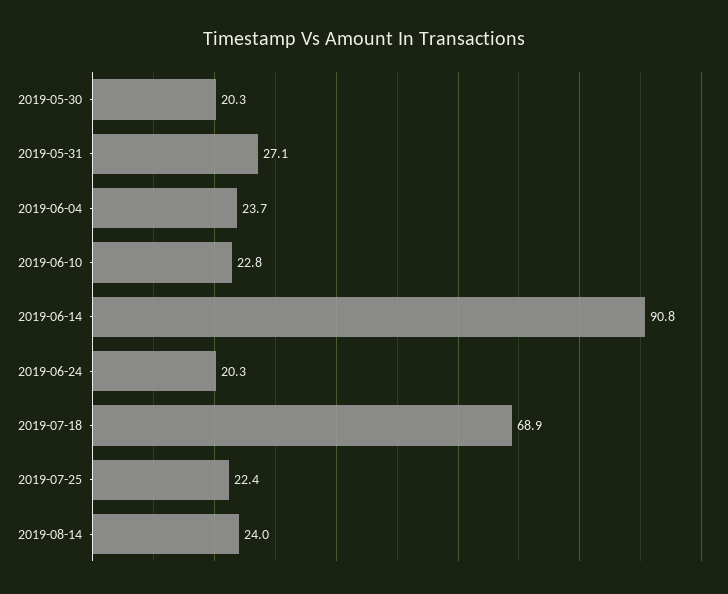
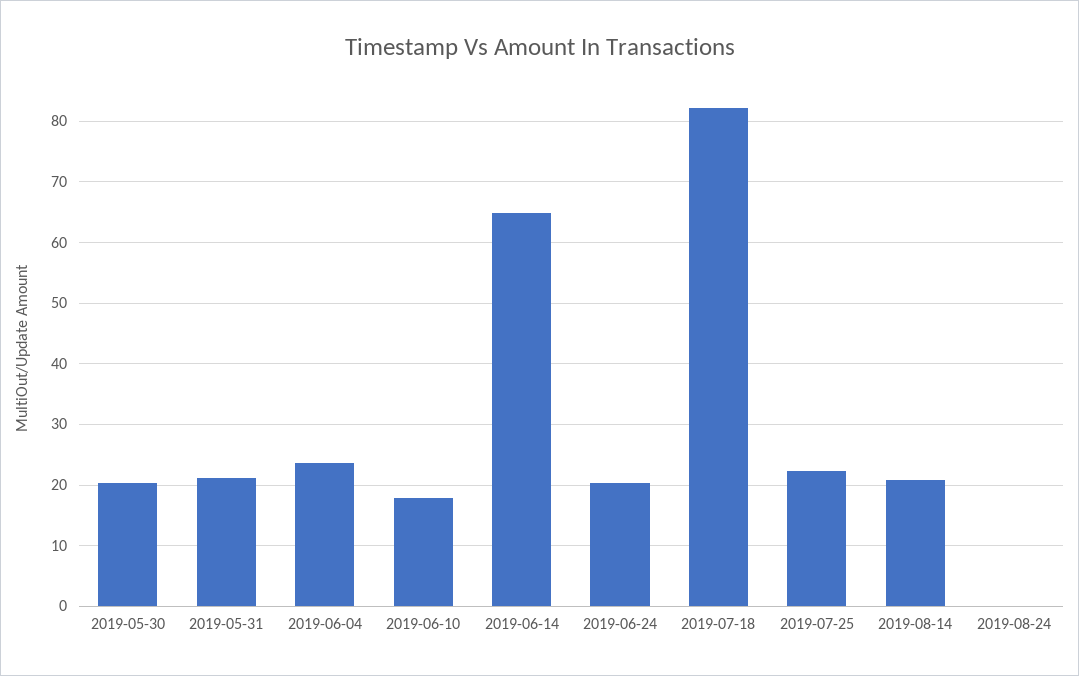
2019-05-31: 27.1 -> 21
2019-06-10: 22.8 -> 18
2019-06-14: 90.8 -> 65
2019-07-18: 68.9 -> 82
2019-08-14: 24 -> 21
2019-08-24: none -> 0

